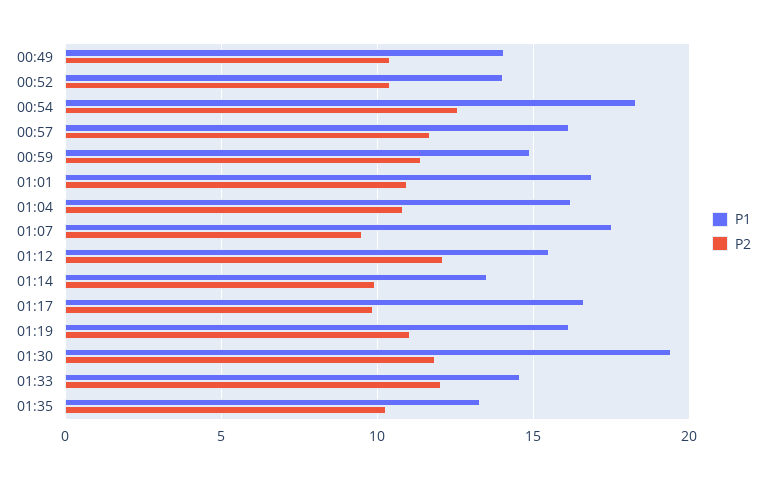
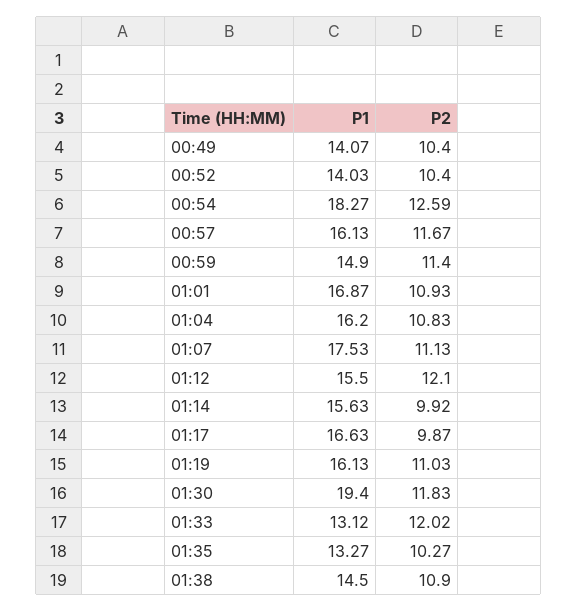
P2, 01:07: 9.5 -> 11.13
P1, 01:14: 13.5 -> 15.63
P1, 01:33: 14.5 -> 13.12
P1, 01:38: none -> 14.5
P2, 01:38: none -> 10.9

